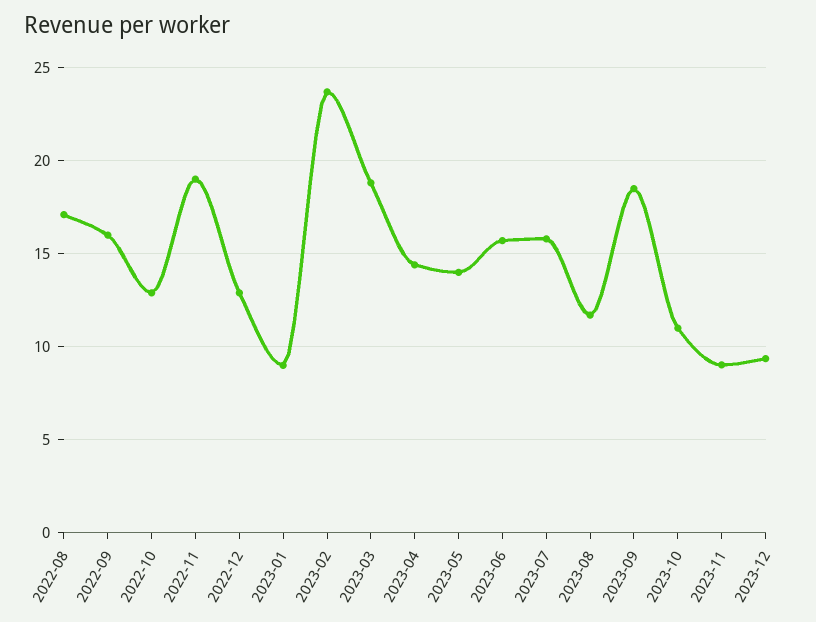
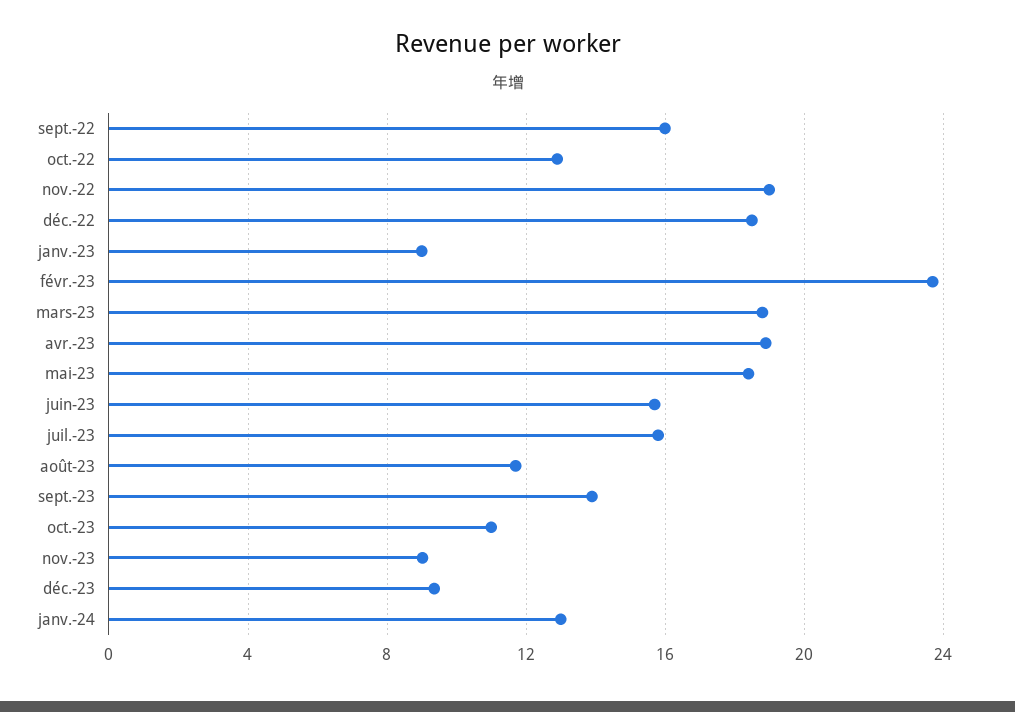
2022-08: 17 -> none
2022-12: 13 -> 18.5
2023-04: 14.5 -> 19
2023-05: 14 -> 18.5
2023-09: 18.5 -> 14
janv.-24: none -> 13

